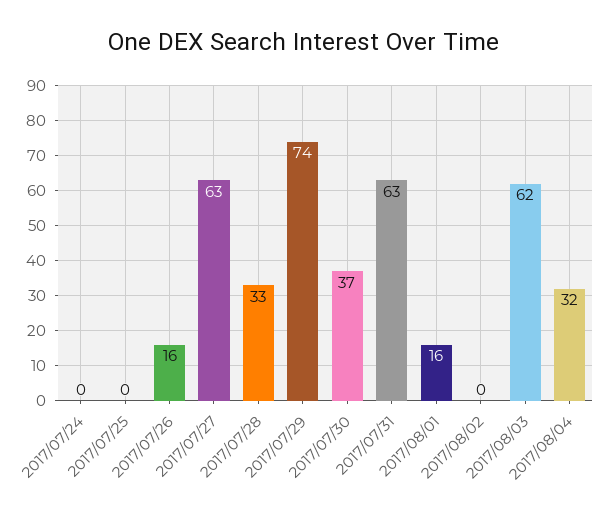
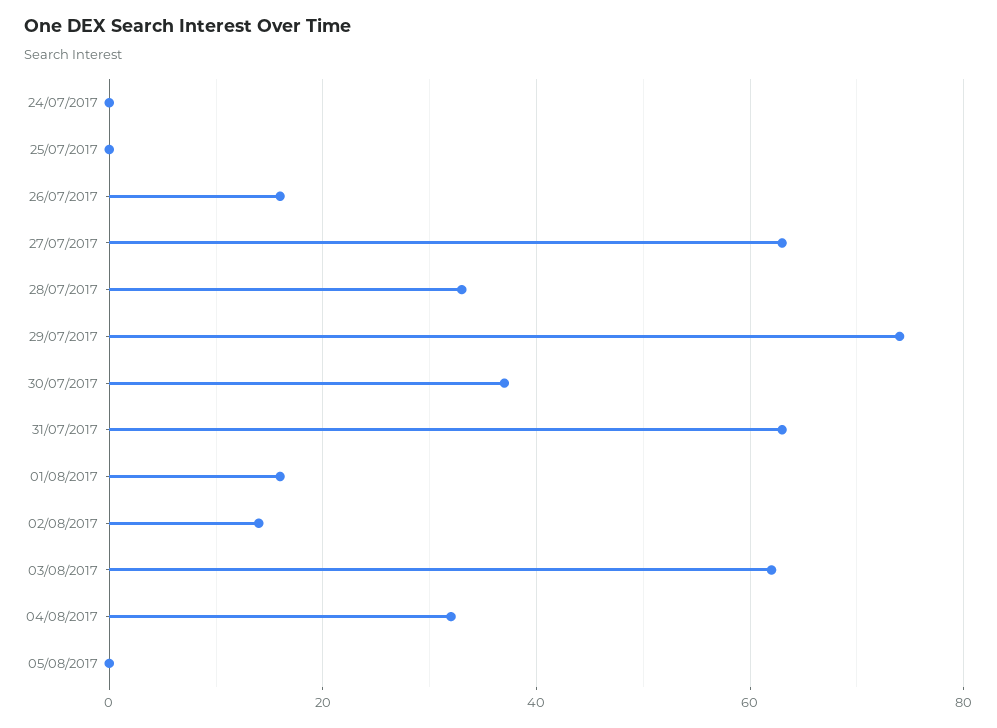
2017/08/02: 0 -> 15
05/08/2017: none -> 0

